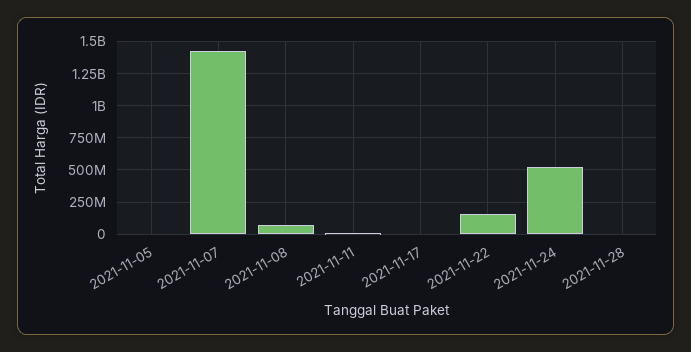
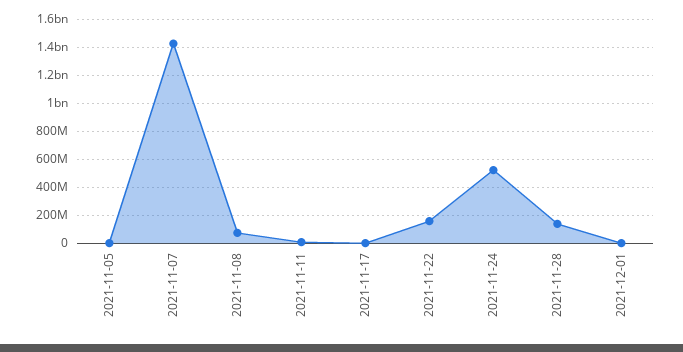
2021-11-28: 0 -> 150000000
2021-12-01: none -> 0

